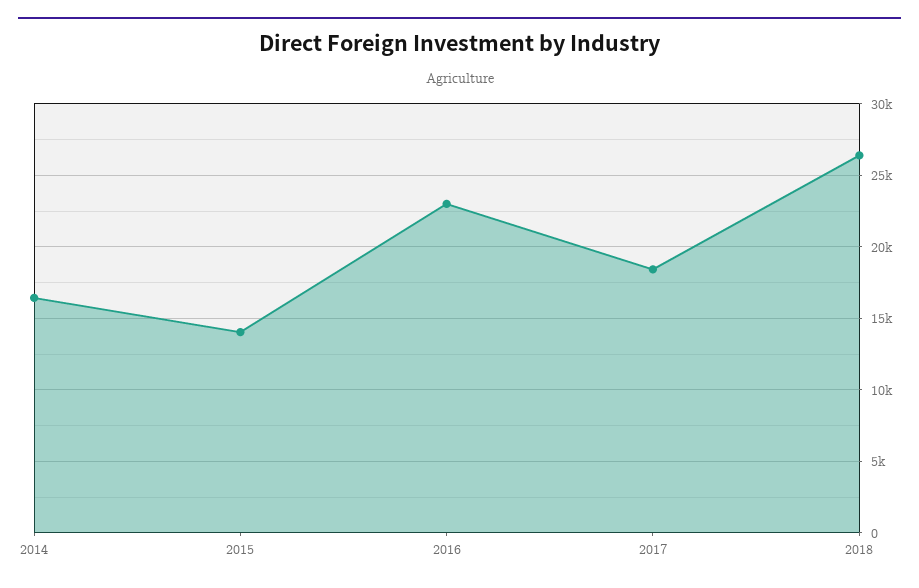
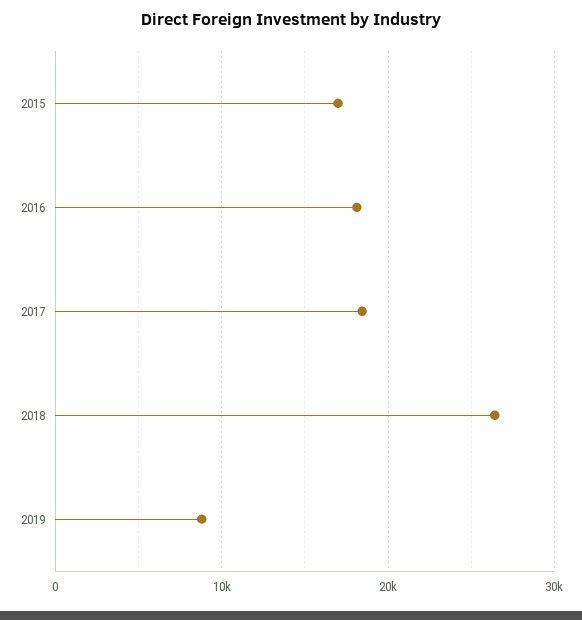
2014: 16500 -> none
2015: 14000 -> 17000
2016: 23000 -> 18000
2019: none -> 9000

